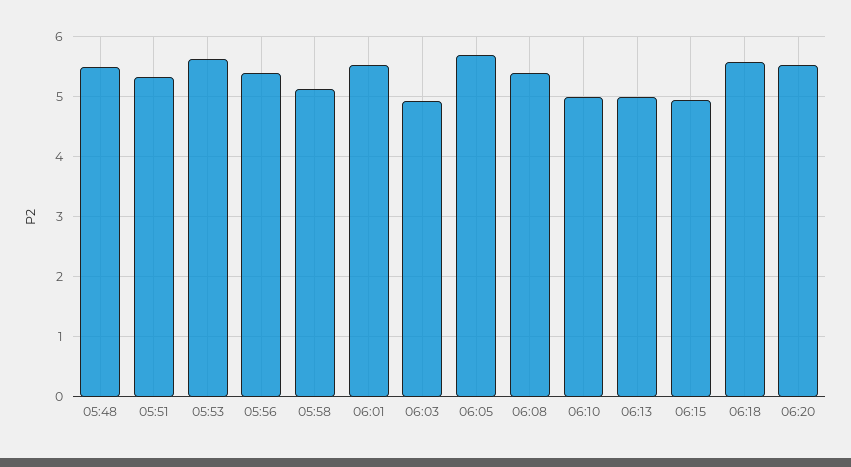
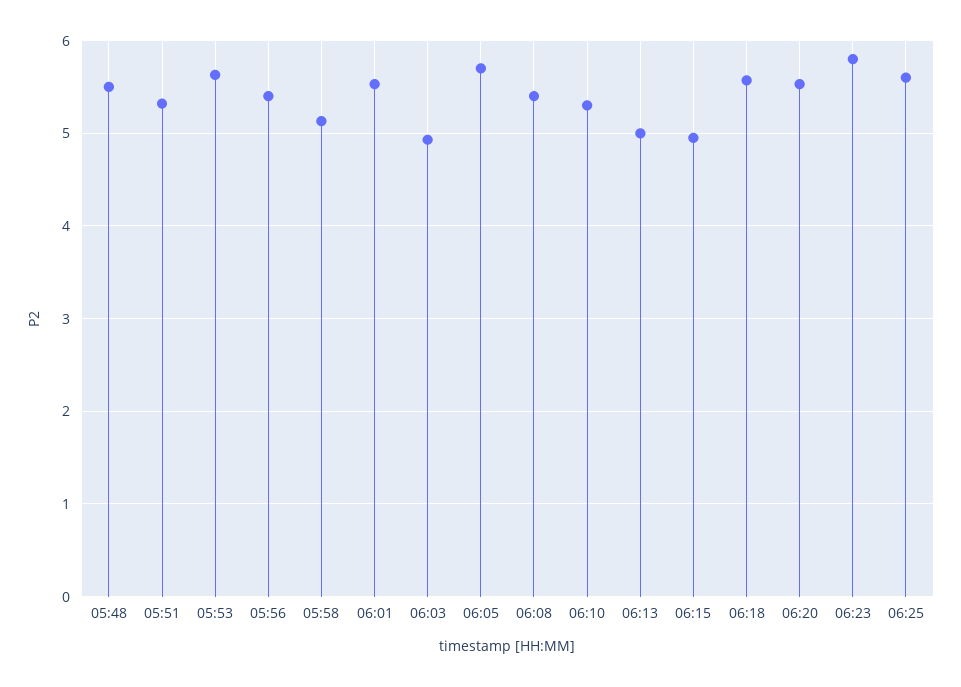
06:10: 5 -> 5.3
06:23: none -> 5.8
06:25: none -> 5.6

